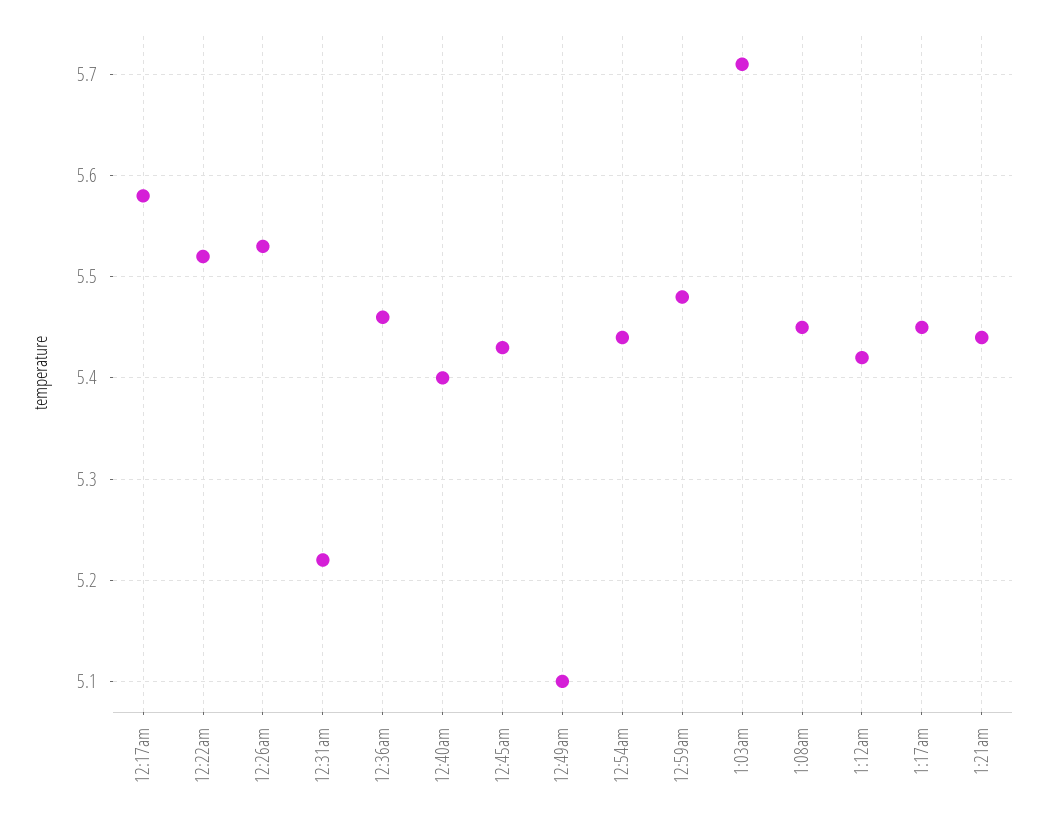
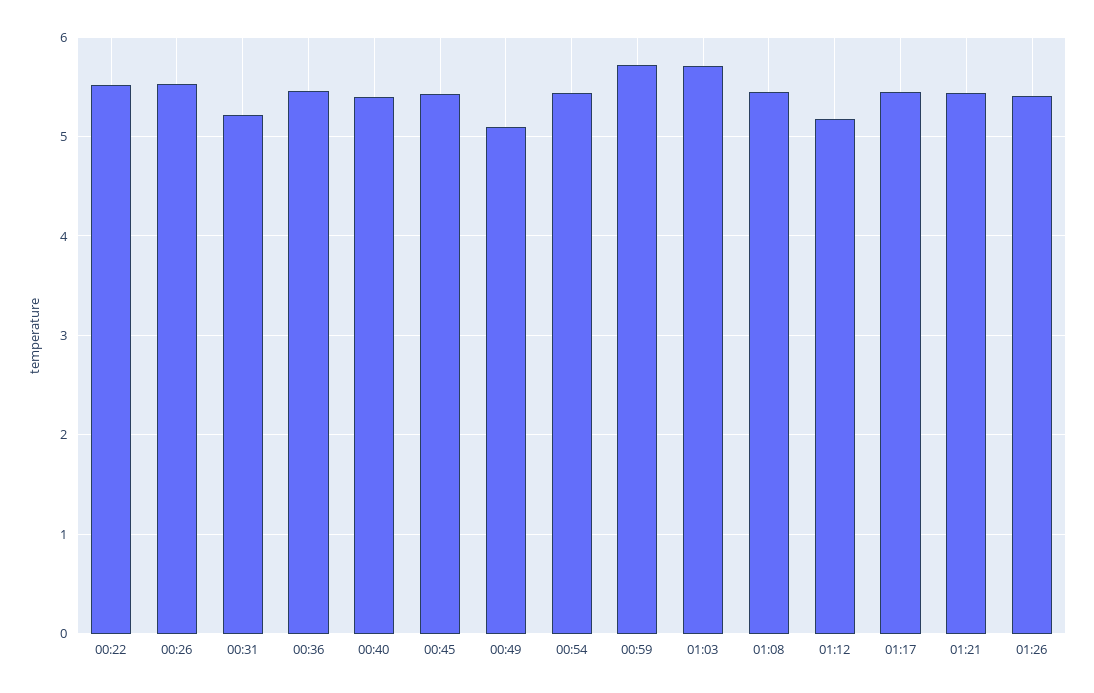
12:17am: 5.58 -> none
12:59am: 5.48 -> 5.7
1:12am: 5.42 -> 5.2
01:26: none -> 5.4

